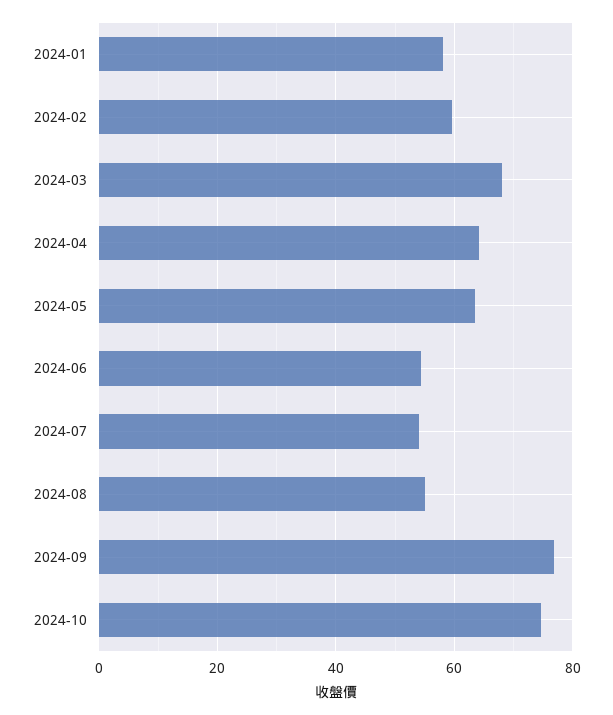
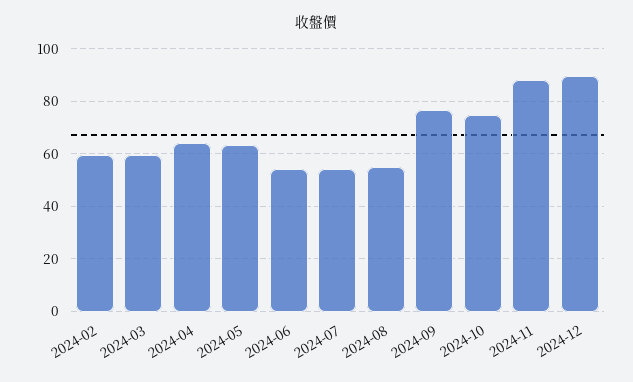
2024-01: 58 -> none
2024-03: 68 -> 60
2024-11: none -> 87.5
2024-12: none -> 90

